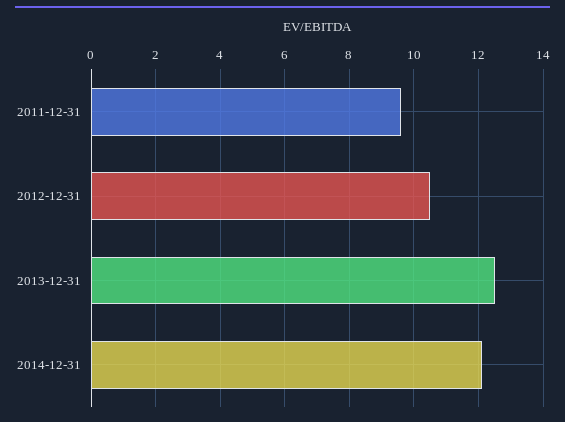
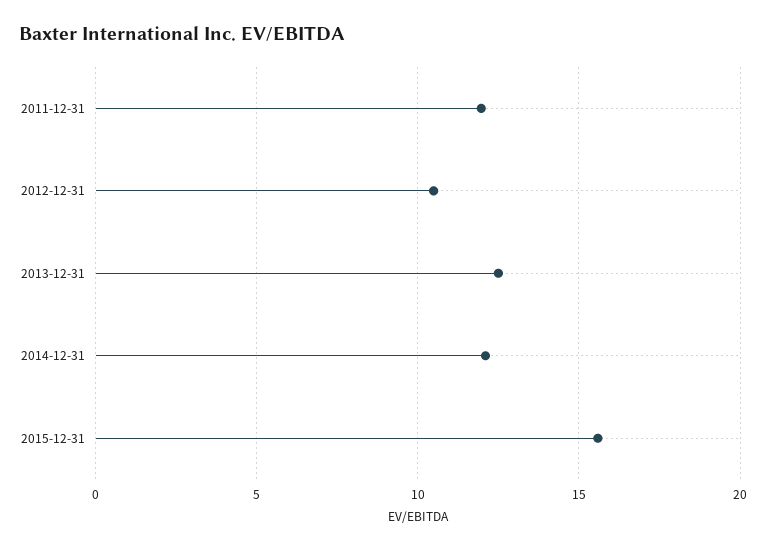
2011-12-31: 9.6 -> 12
2015-12-31: none -> 15.5

